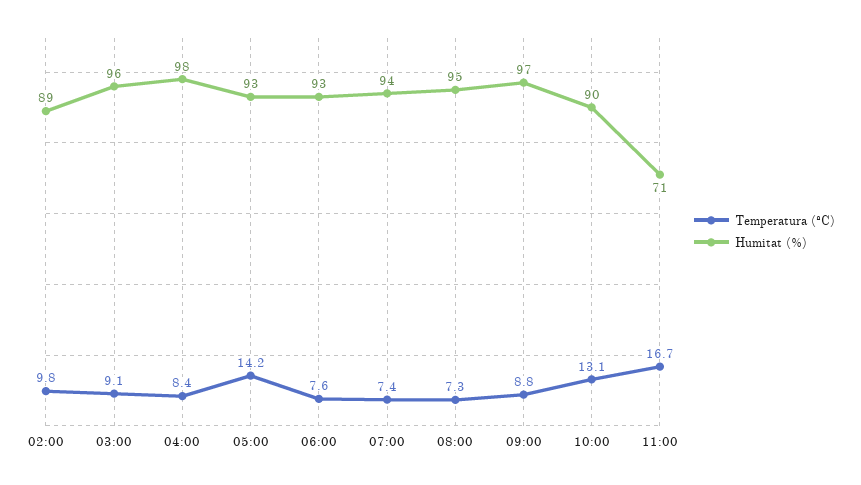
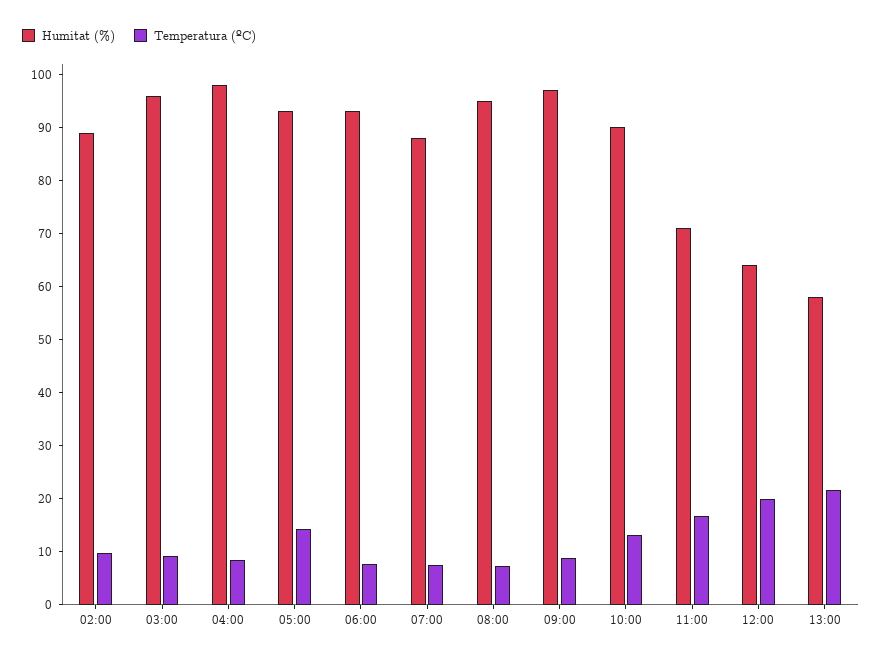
Humitat (%), 07:00: 94 -> 88
Humitat (%), 12:00: none -> 64
Temperatura (ºC), 12:00: none -> 20
Humitat (%), 13:00: none -> 58
Temperatura (ºC), 13:00: none -> 22

